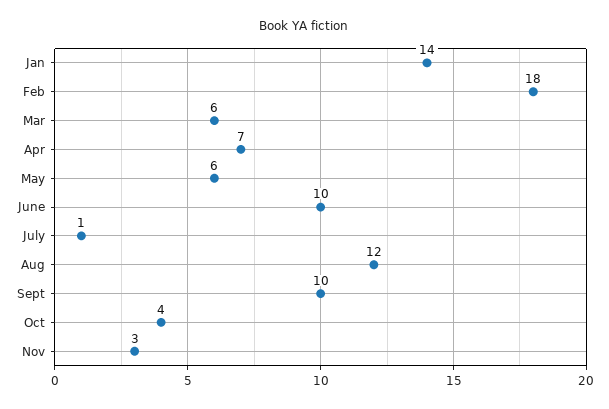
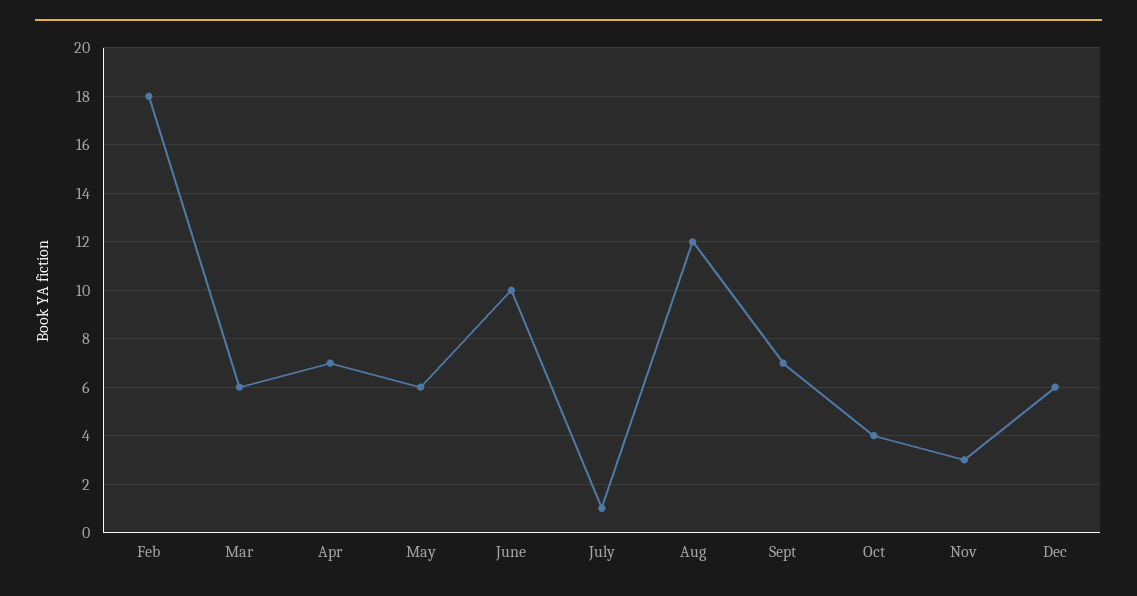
Jan: 14 -> none
Sept: 10 -> 7
Dec: none -> 6

